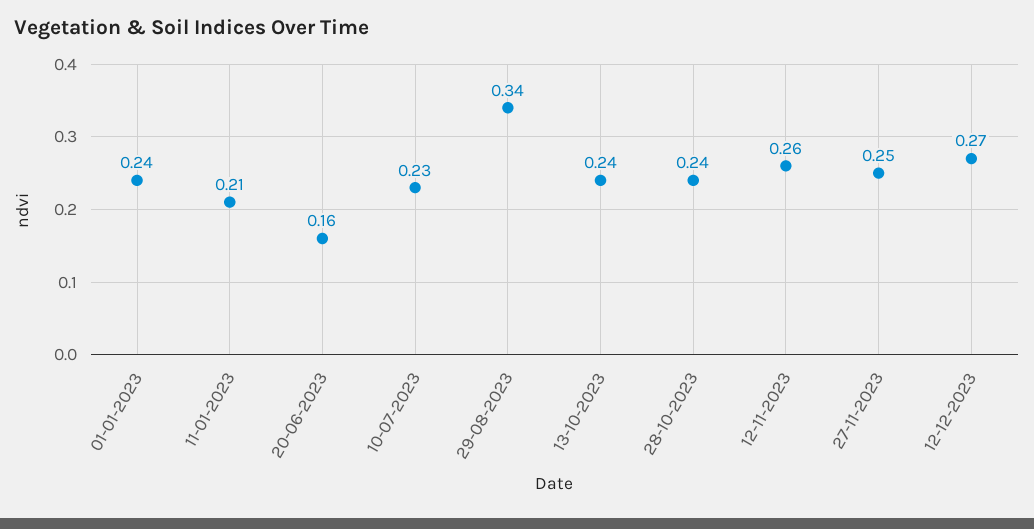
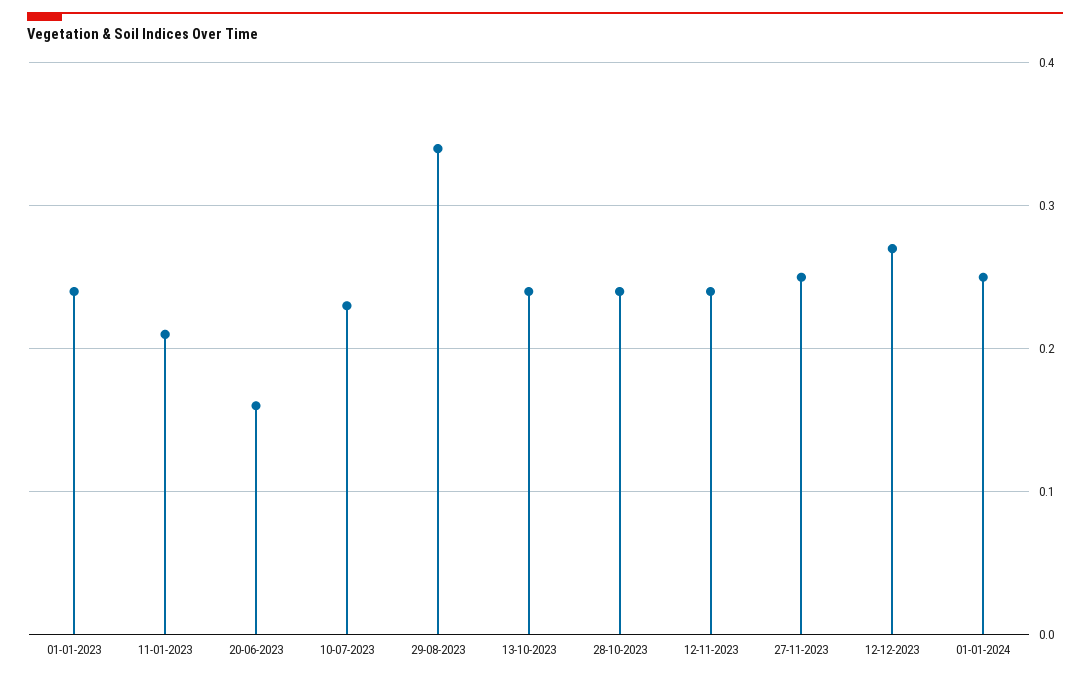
12-11-2023: 0.26 -> 0.24
01-01-2024: none -> 0.25

